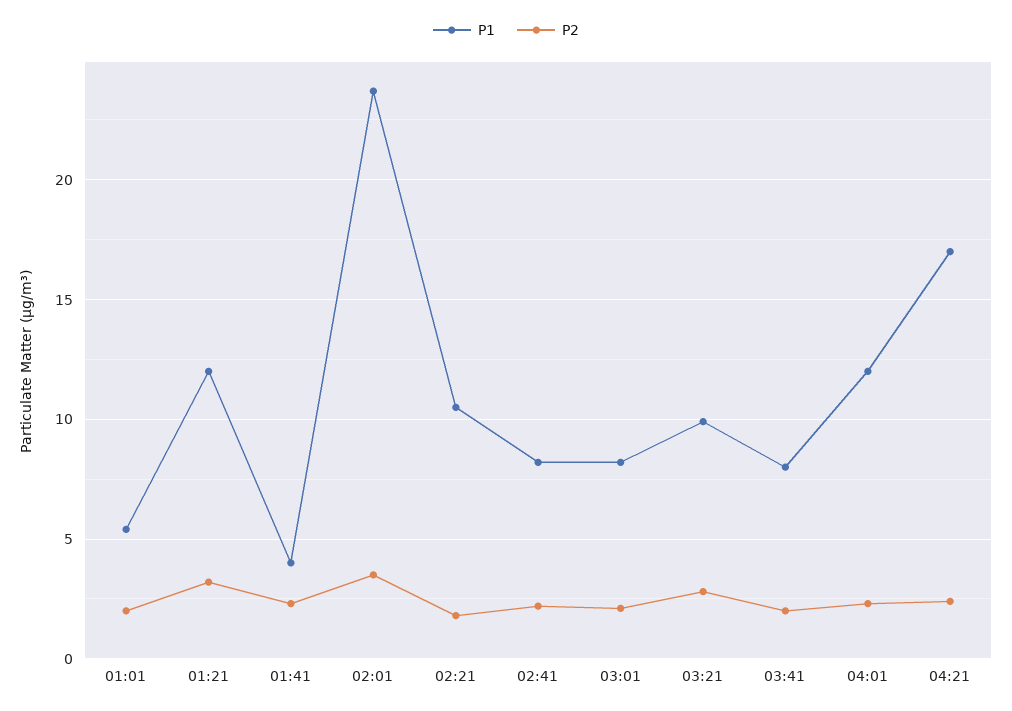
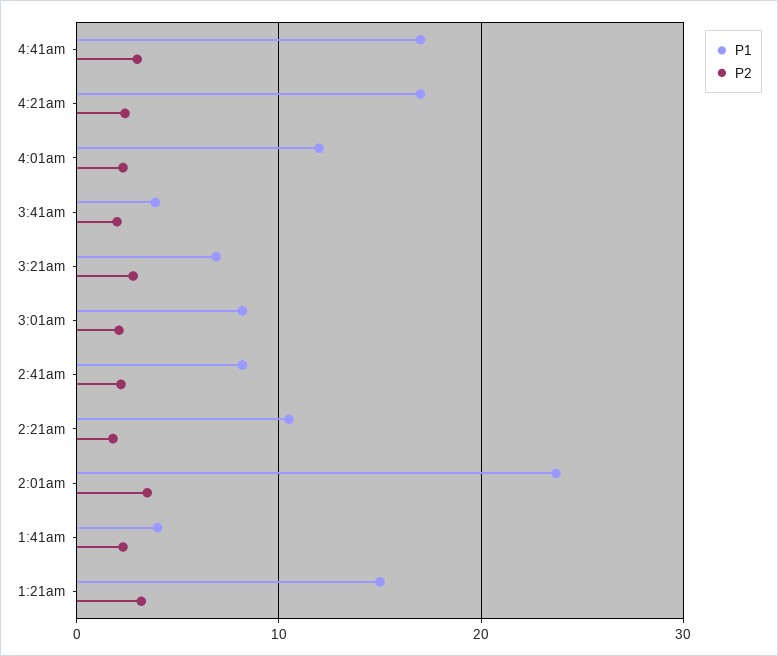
P1, 01:01: 5.5 -> none
P2, 01:01: 2 -> none
P1, 01:21: 12 -> 15
P1, 03:21: 10 -> 7
P1, 03:41: 8 -> 4
P1, 4:41am: none -> 17
P2, 4:41am: none -> 3

